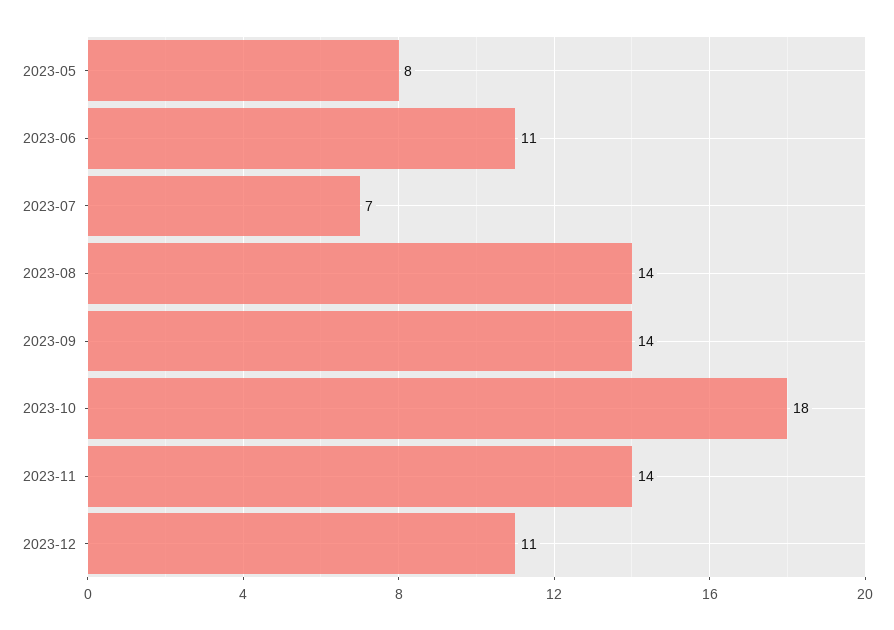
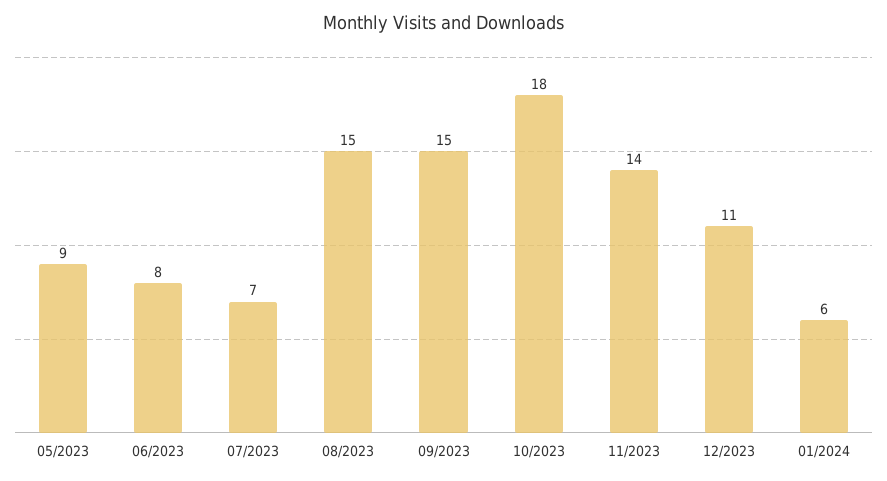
2023-05: 8 -> 9
2023-06: 11 -> 8
2023-08: 14 -> 15
2023-09: 14 -> 15
01/2024: none -> 6

